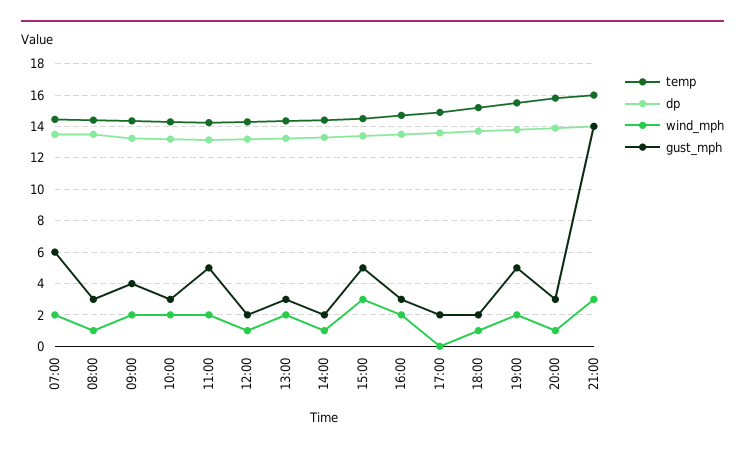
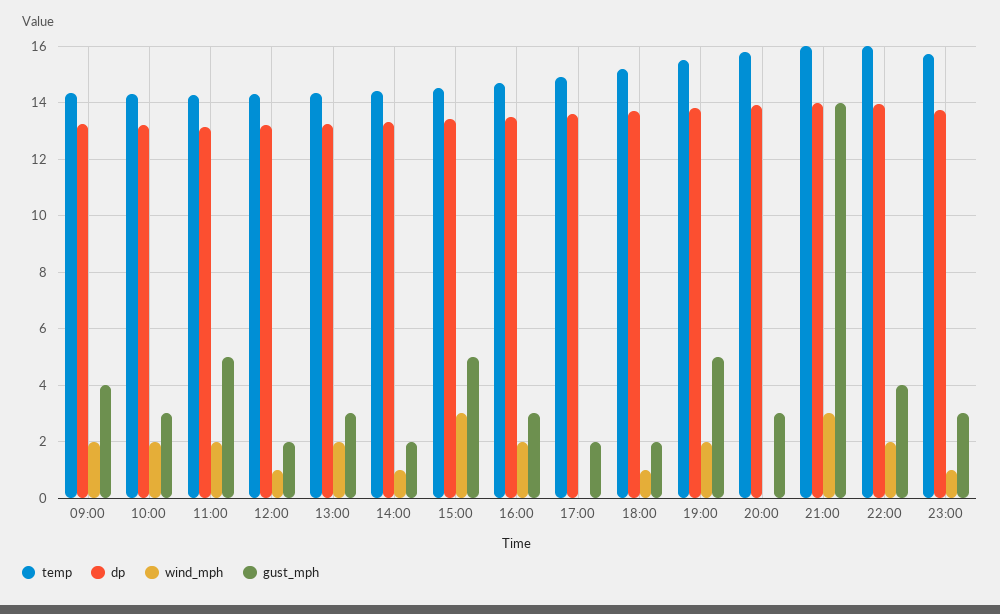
temp, 07:00: 14.5 -> none
dp, 07:00: 13.5 -> none
wind_mph, 07:00: 2 -> none
gust_mph, 07:00: 6 -> none
temp, 08:00: 14.5 -> none
dp, 08:00: 13.5 -> none
wind_mph, 08:00: 1 -> none
gust_mph, 08:00: 3 -> none
wind_mph, 20:00: 1 -> 0
temp, 22:00: none -> 16
dp, 22:00: none -> 14
wind_mph, 22:00: none -> 2
gust_mph, 22:00: none -> 4
temp, 23:00: none -> 15.75
dp, 23:00: none -> 13.75
wind_mph, 23:00: none -> 1
gust_mph, 23:00: none -> 3

